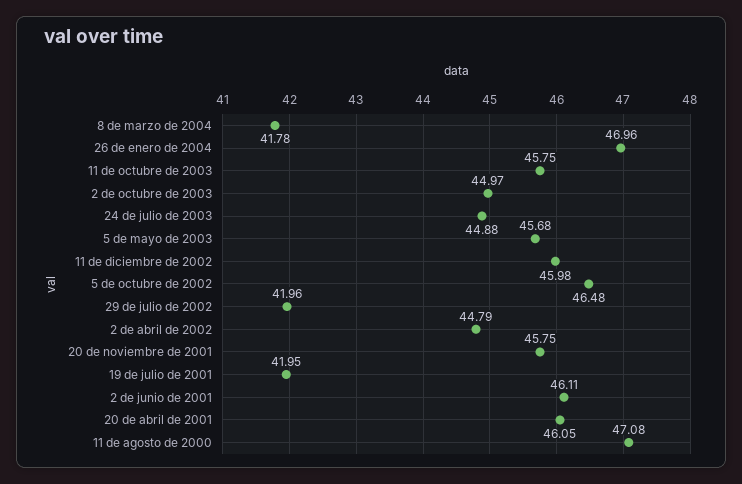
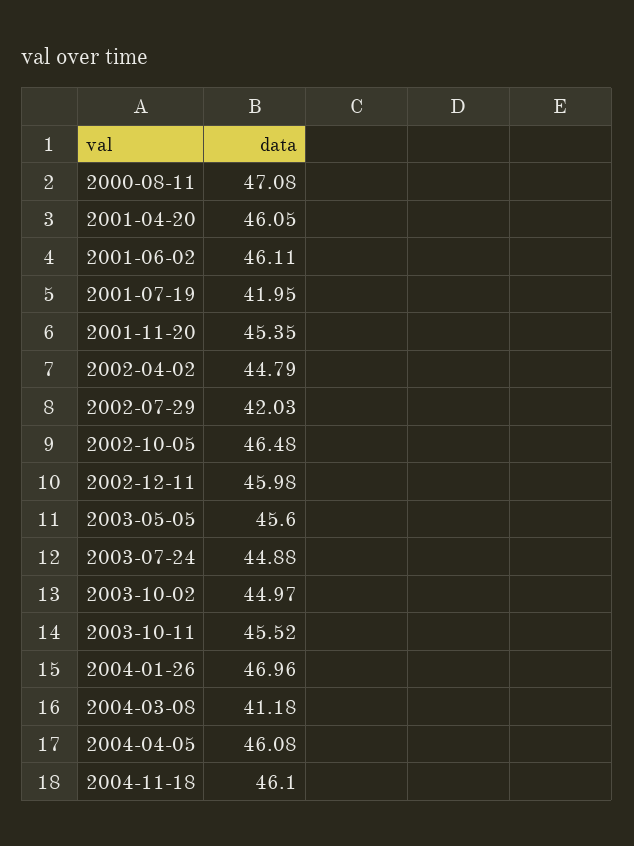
8 de marzo de 2004: 41.78 -> 41.18
11 de octubre de 2003: 45.75 -> 45.52
5 de mayo de 2003: 45.68 -> 45.6
29 de julio de 2002: 41.96 -> 42.03
20 de noviembre de 2001: 45.75 -> 45.35
2004-04-05: none -> 46.08
2004-11-18: none -> 46.1

